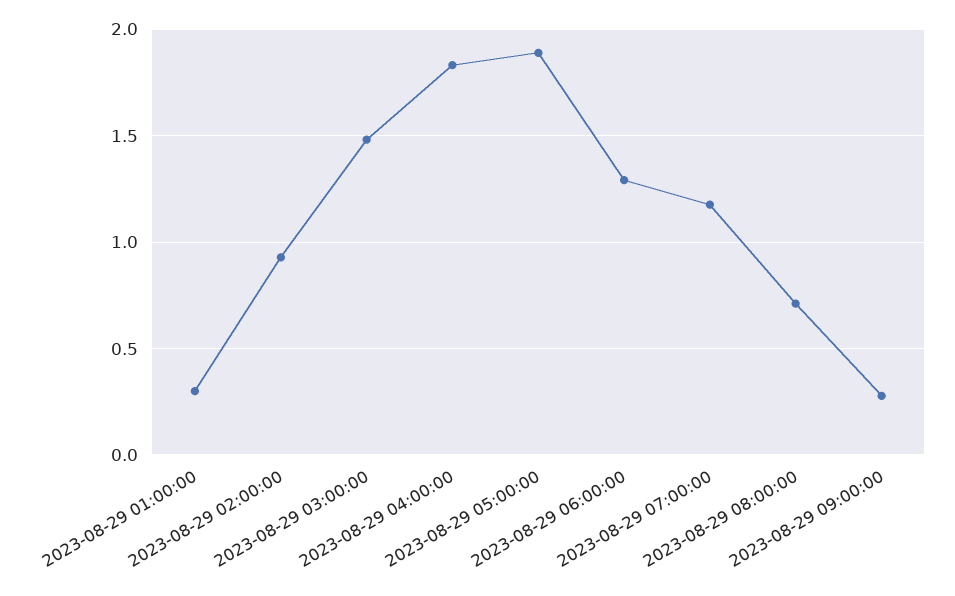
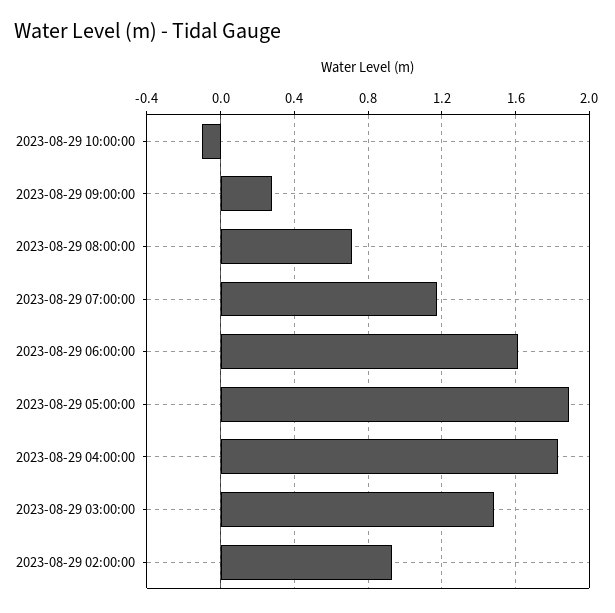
2023-08-29 01:00:00: 0.3 -> none
2023-08-29 06:00:00: 1.3 -> 1.6
2023-08-29 10:00:00: none -> -0.1

